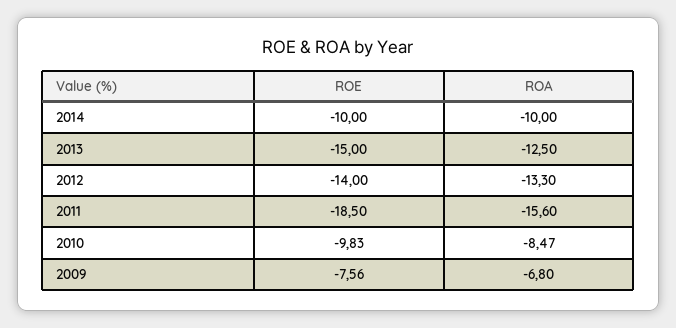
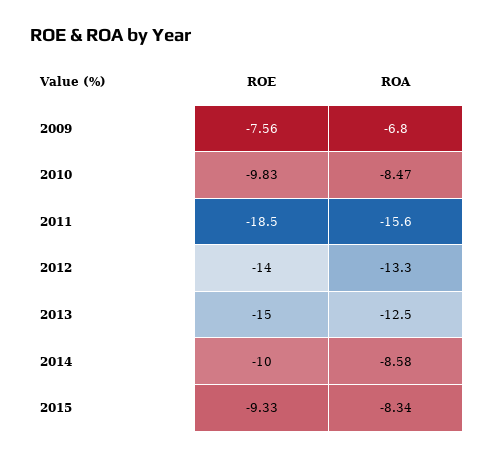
ROA, 2014: -10 -> -8.58
ROE, 2015: none -> -9.33
ROA, 2015: none -> -8.34

